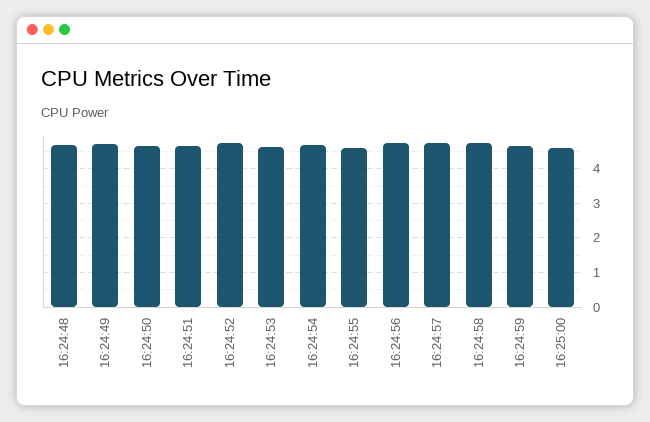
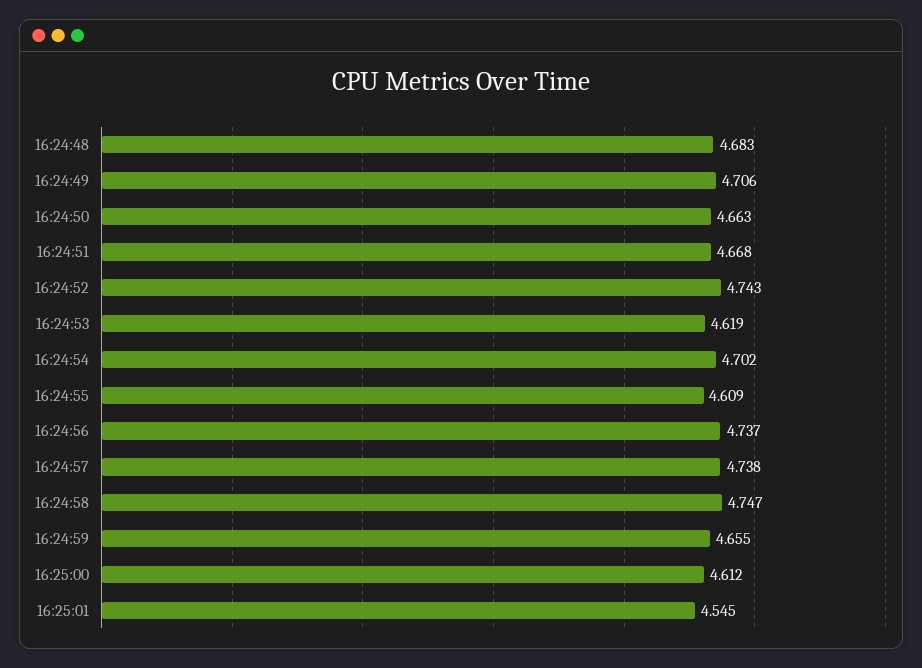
16:25:01: none -> 4.545

